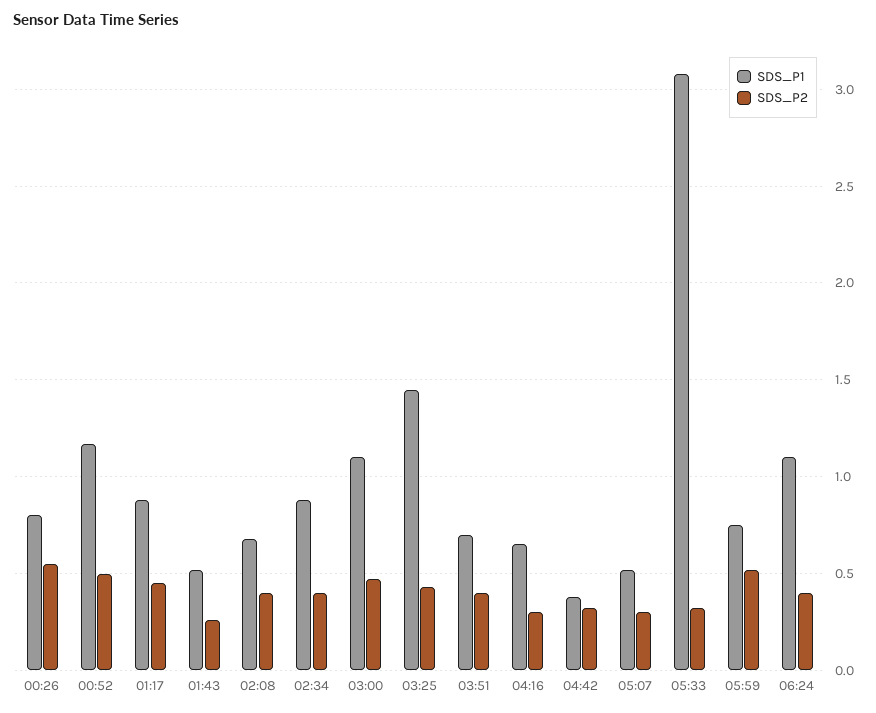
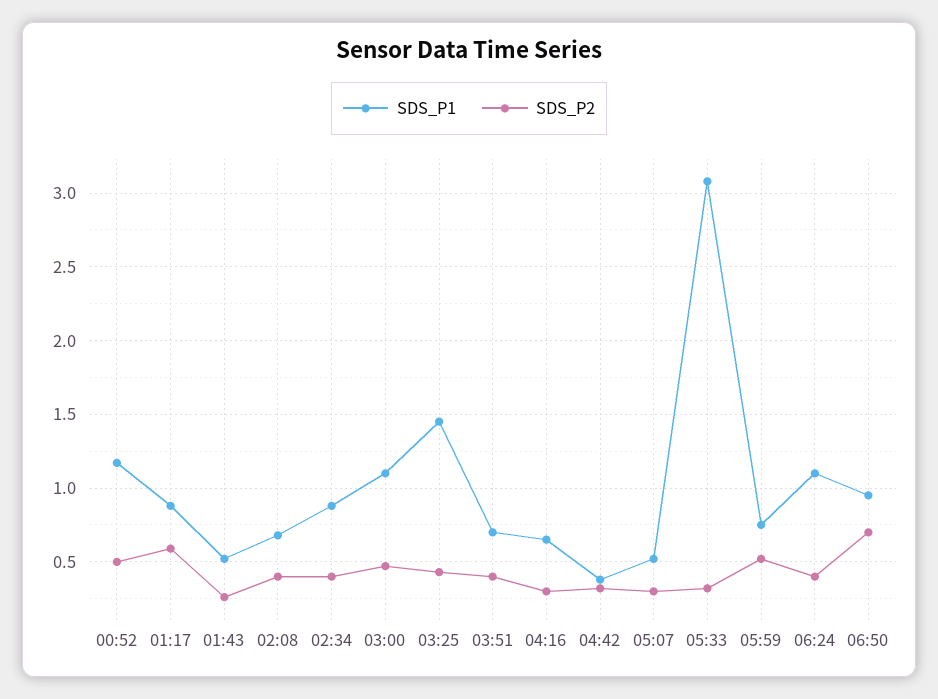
SDS_P1, 00:26: 0.8 -> none
SDS_P2, 00:26: 0.55 -> none
SDS_P2, 01:17: 0.45 -> 0.6
SDS_P1, 06:50: none -> 0.95
SDS_P2, 06:50: none -> 0.7

